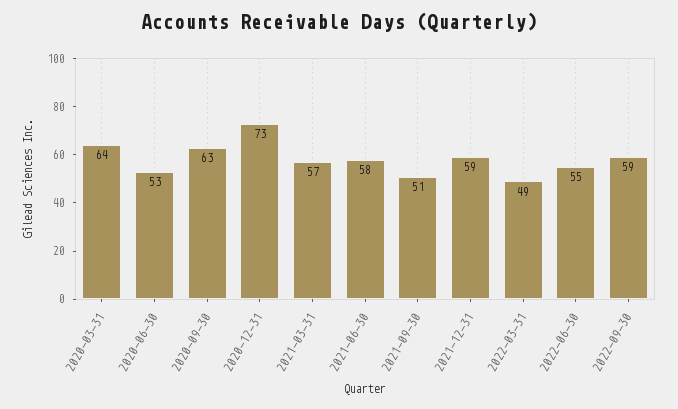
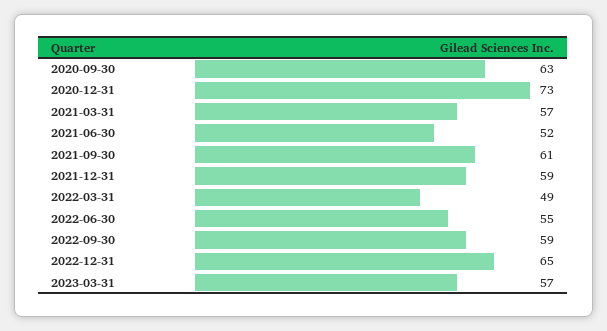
2020-03-31: 64 -> none
2020-06-30: 53 -> none
2021-06-30: 58 -> 52
2021-09-30: 51 -> 61
2022-12-31: none -> 65
2023-03-31: none -> 57

